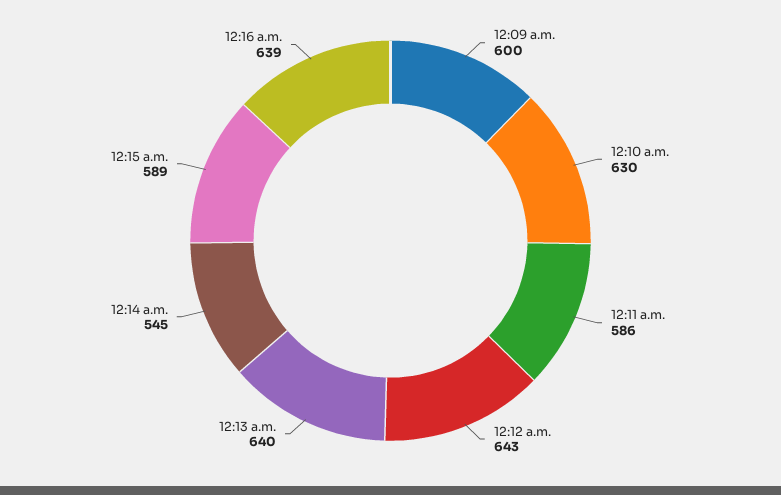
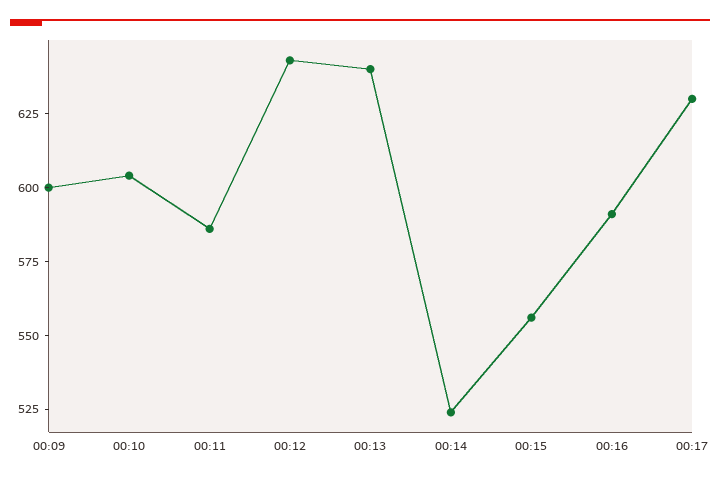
12:10 a.m.: 630 -> 605
12:14 a.m.: 545 -> 525
12:15 a.m.: 589 -> 555
12:16 a.m.: 639 -> 590
00:17: none -> 630

